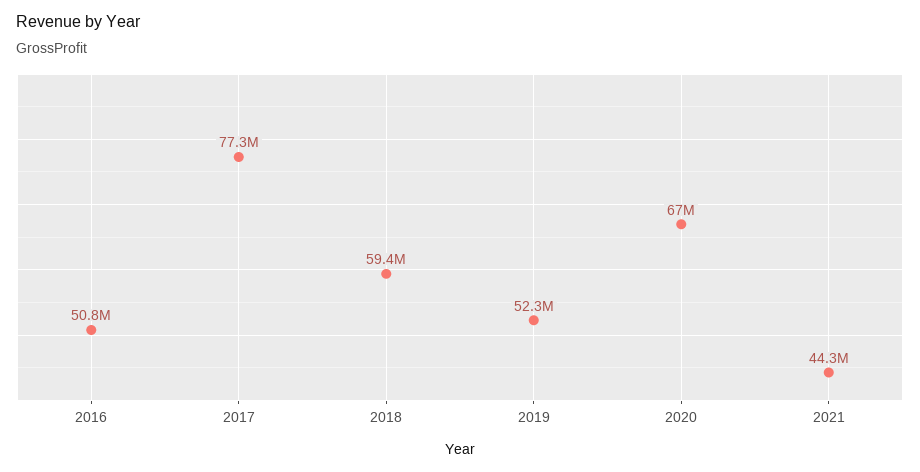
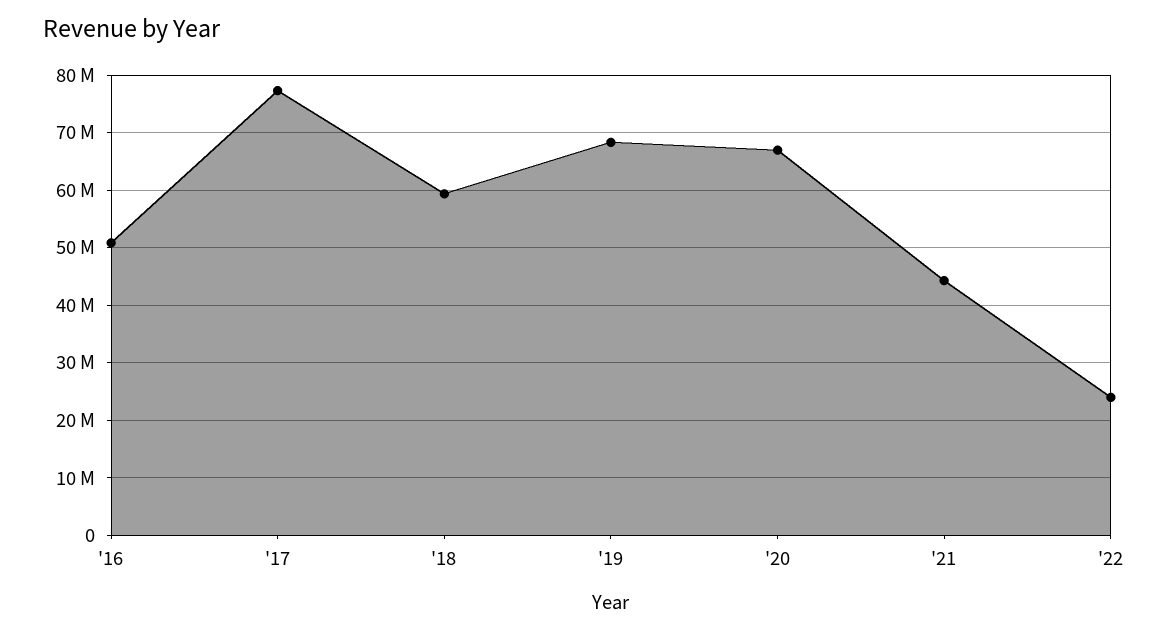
2019: 52300000 -> 68000000
'22: none -> 24000000

